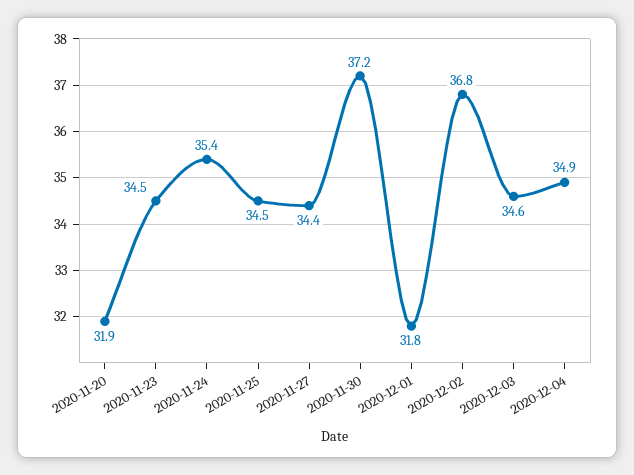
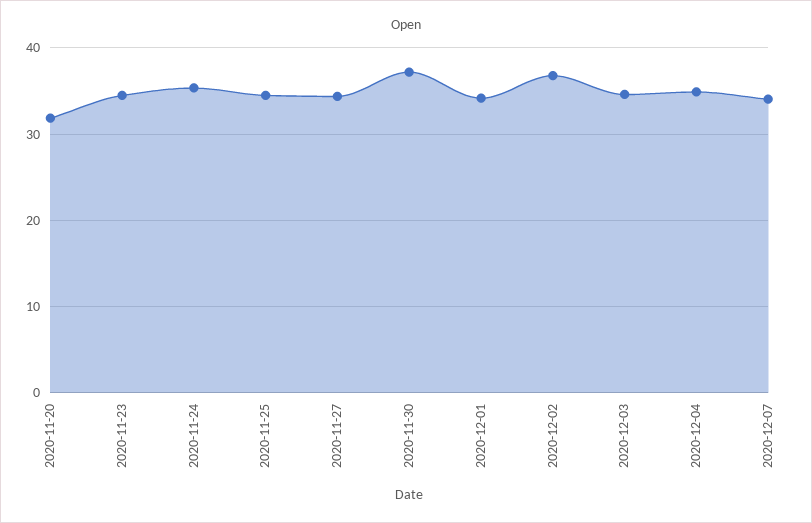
2020-12-01: 31.8 -> 34
2020-12-07: none -> 34

